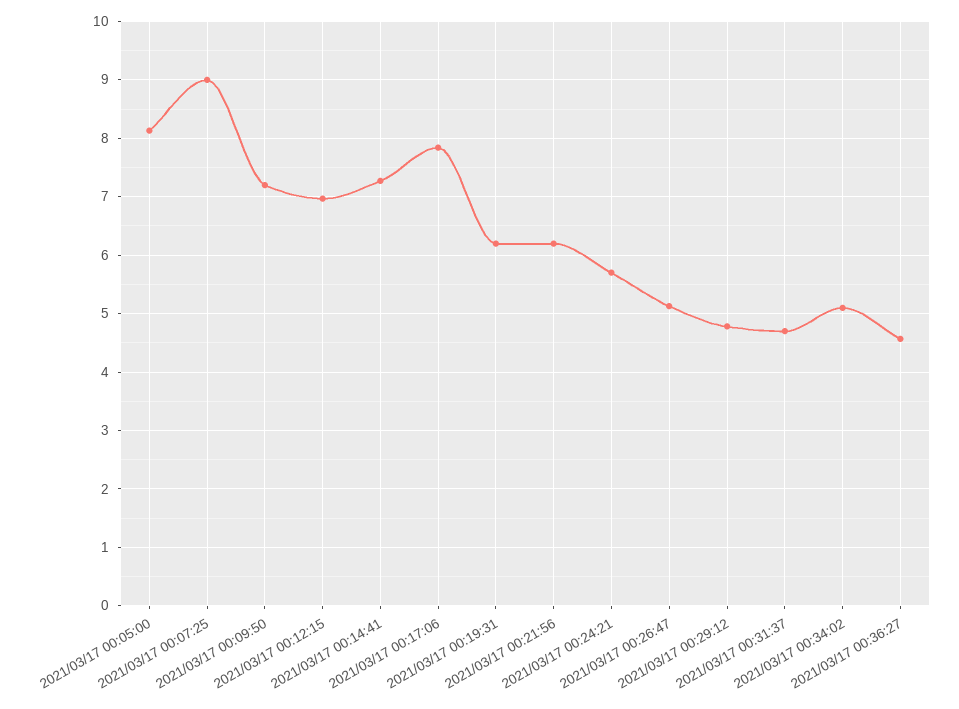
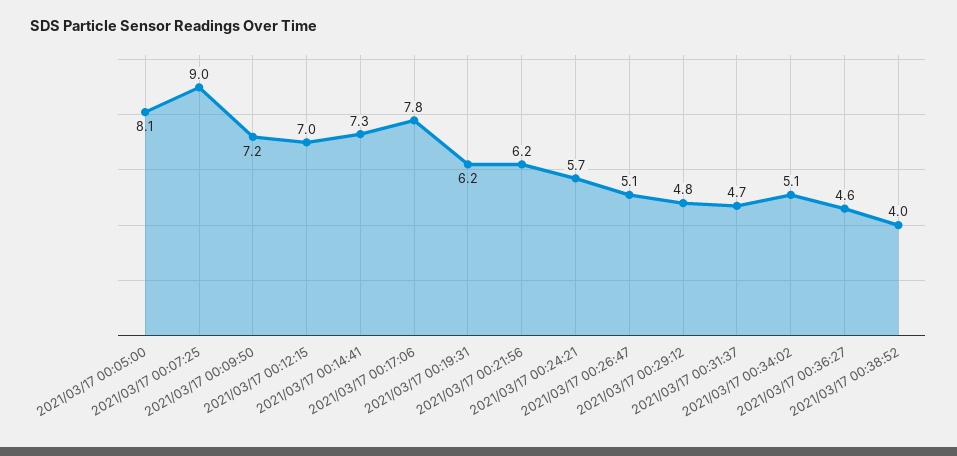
2021/03/17 00:38:52: none -> 4

